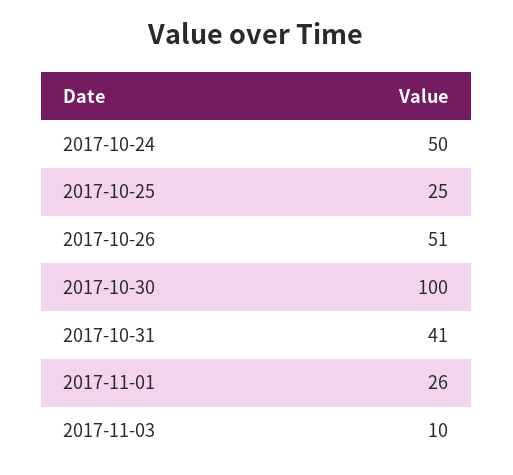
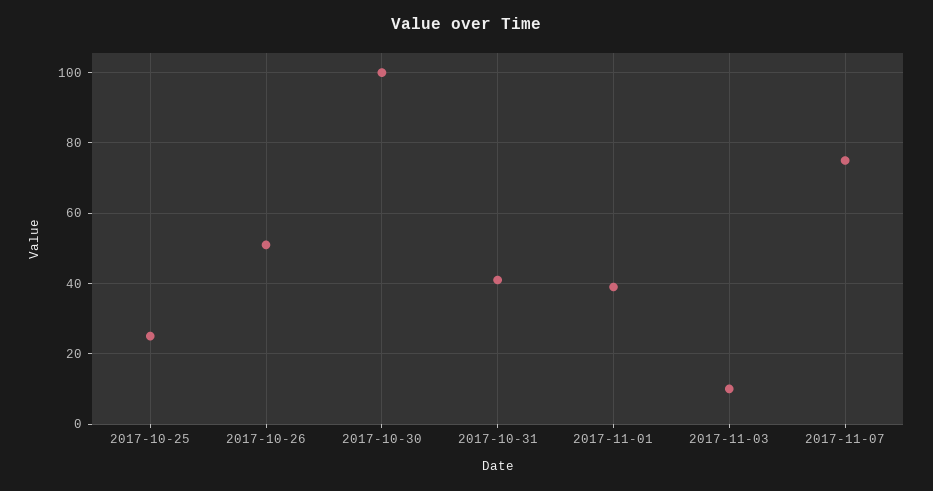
2017-10-24: 50 -> none
2017-11-01: 26 -> 40
2017-11-07: none -> 75

